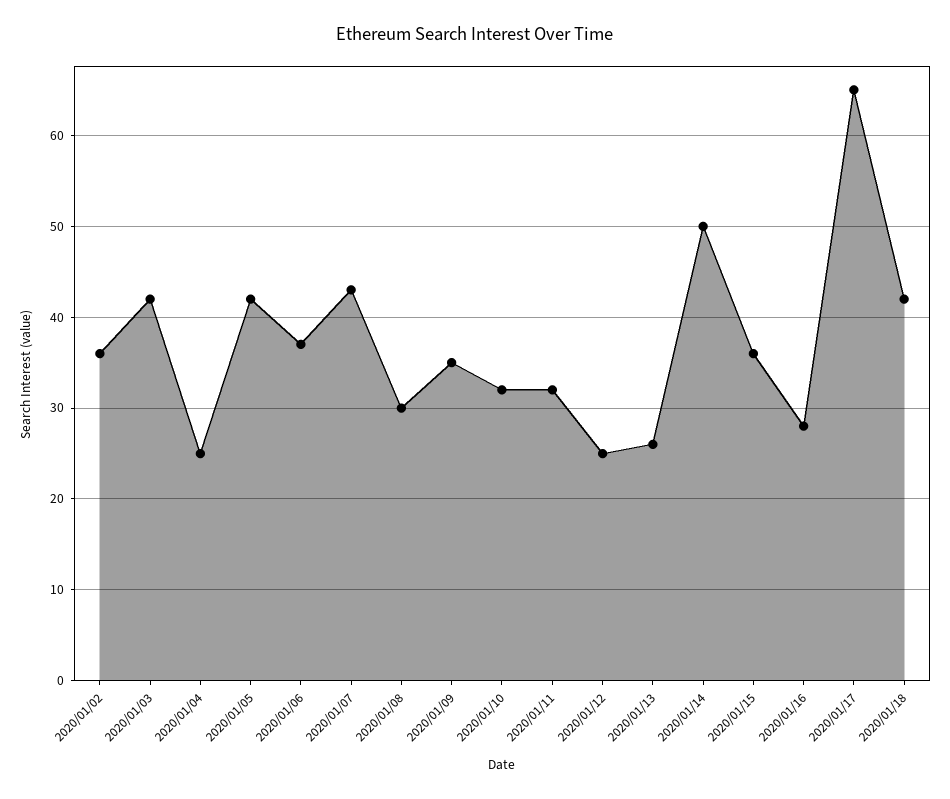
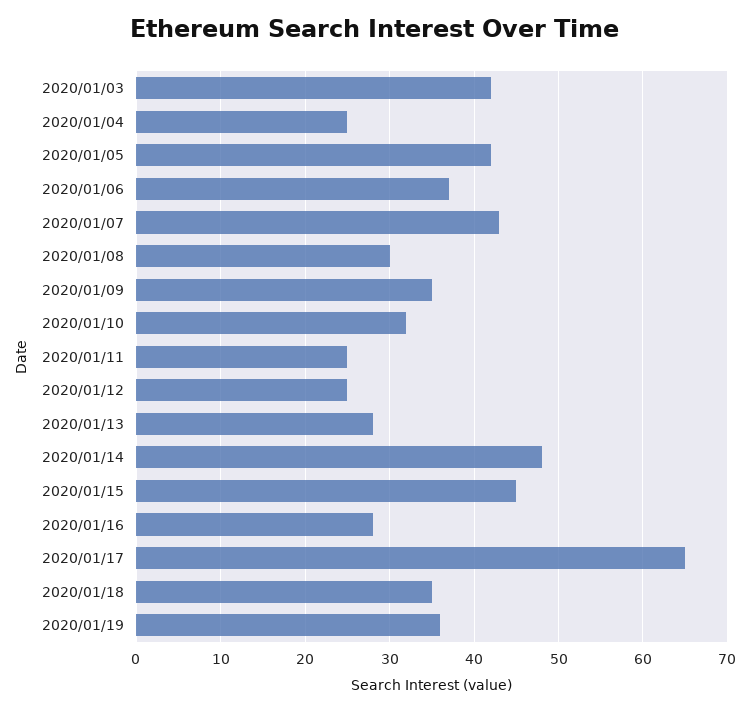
2020/01/02: 36 -> none
2020/01/11: 32 -> 25
2020/01/13: 26 -> 28
2020/01/14: 50 -> 48
2020/01/15: 36 -> 45
2020/01/18: 42 -> 35
2020/01/19: none -> 36

